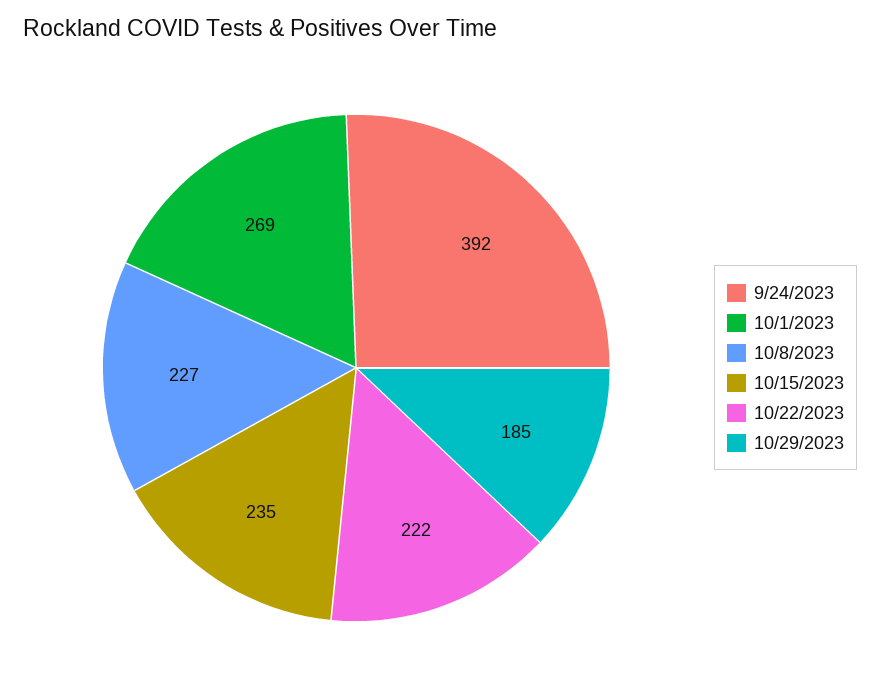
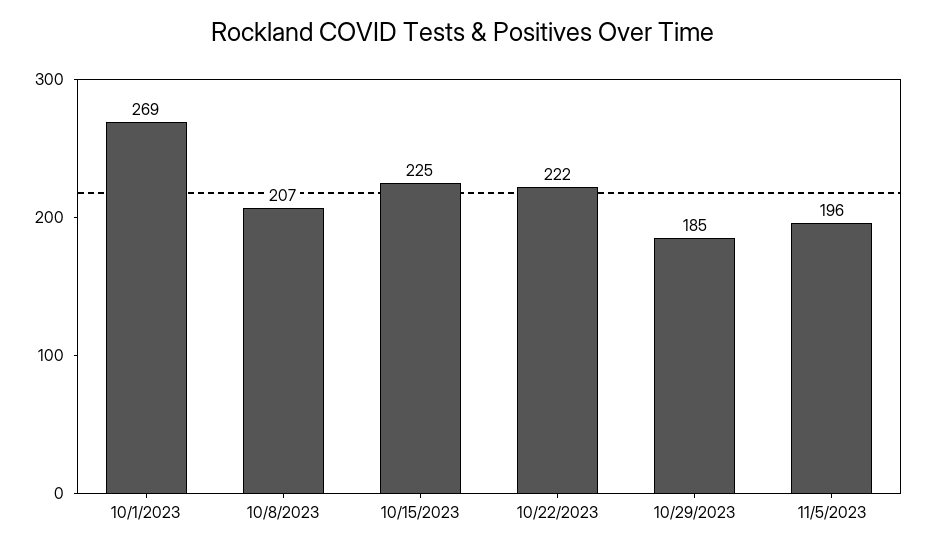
9/24/2023: 392 -> none
10/8/2023: 227 -> 207
10/15/2023: 235 -> 225
11/5/2023: none -> 196

